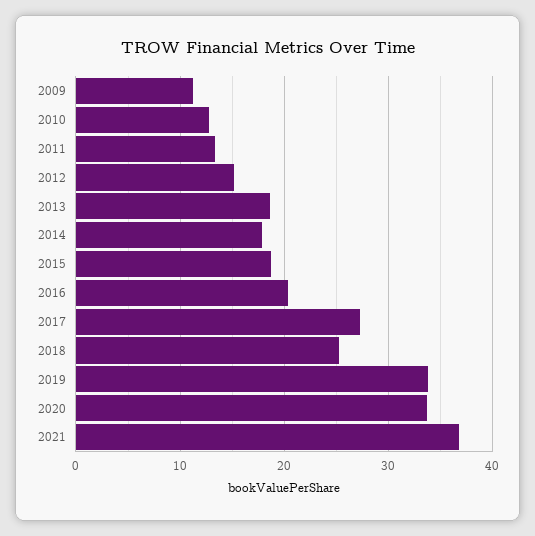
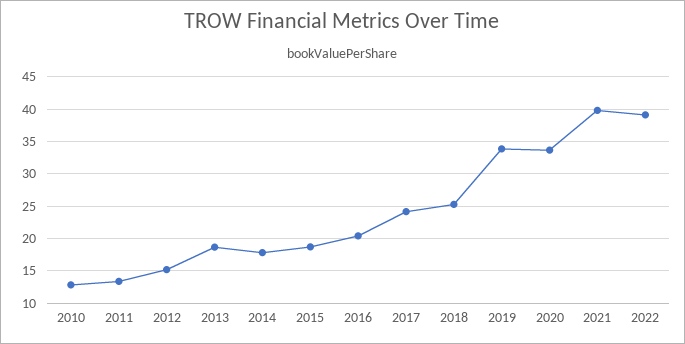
2009: 11 -> none
2017: 27 -> 24
2021: 37 -> 40
2022: none -> 39

